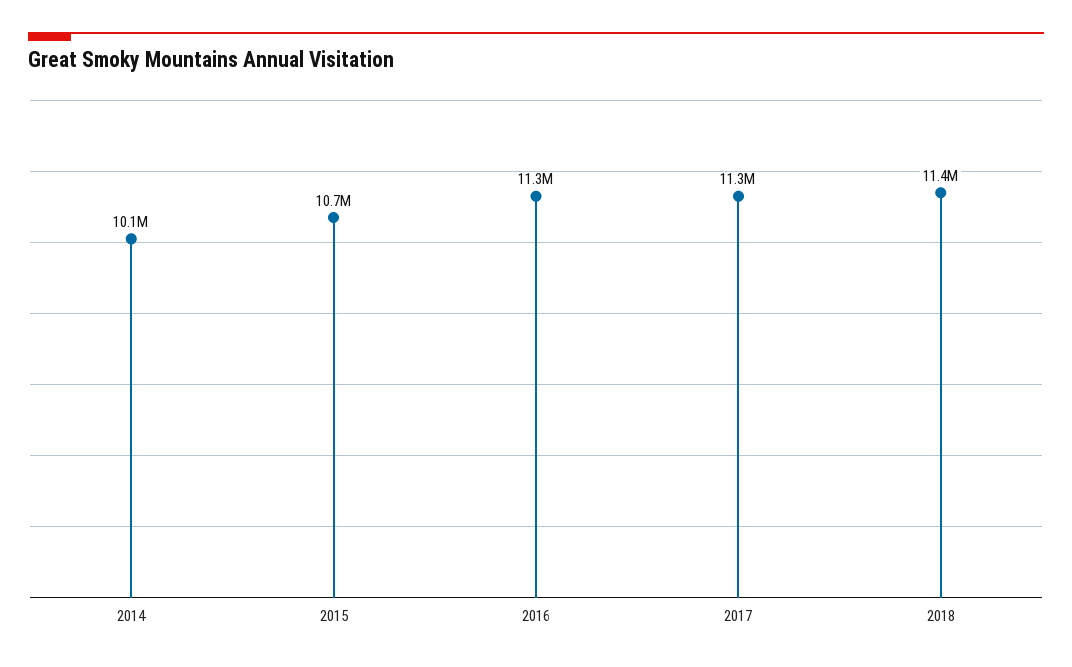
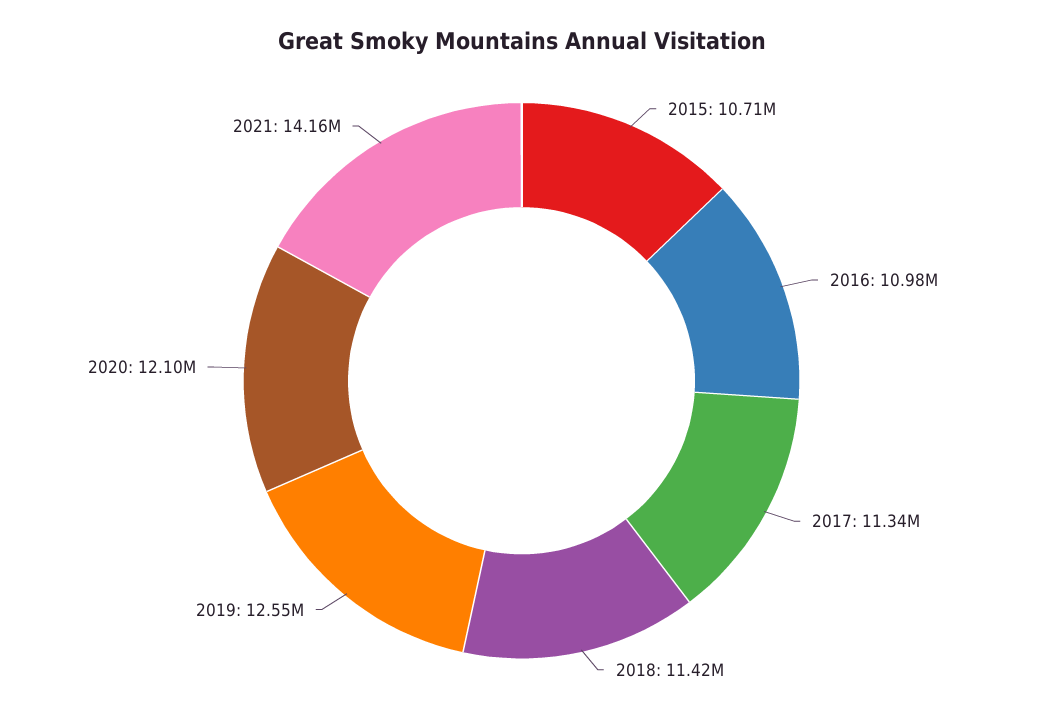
2014: 10100000 -> none
2016: 11300000 -> 10980000
2019: none -> 12550000
2020: none -> 12100000
2021: none -> 14160000

